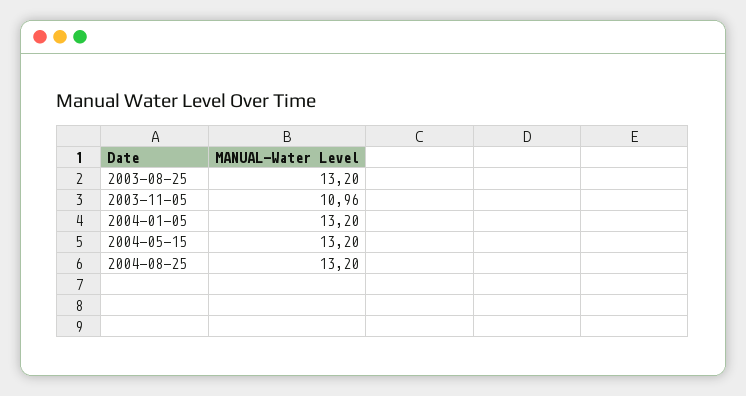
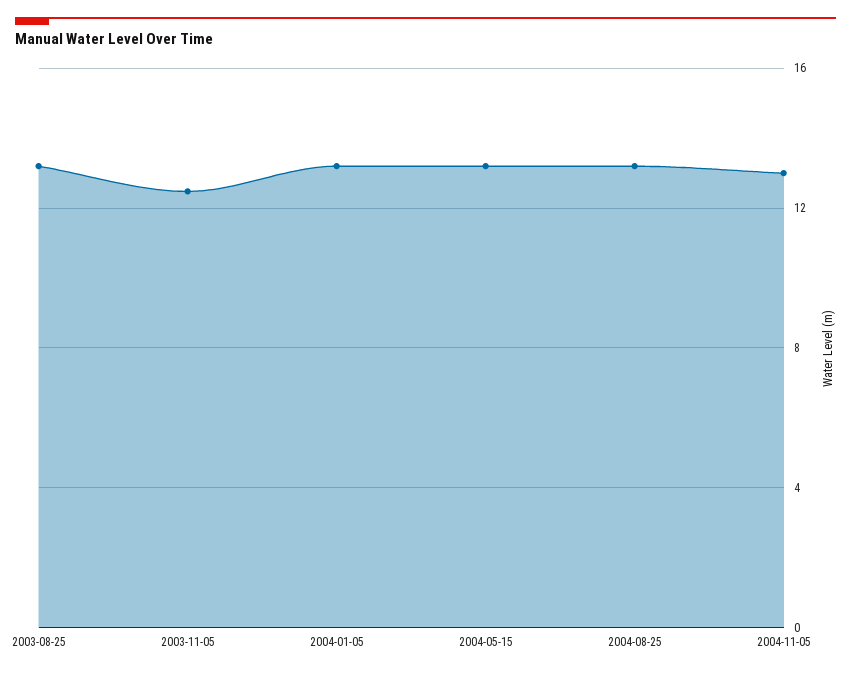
2003-11-05: 10.96 -> 12.5
2004-11-05: none -> 13

